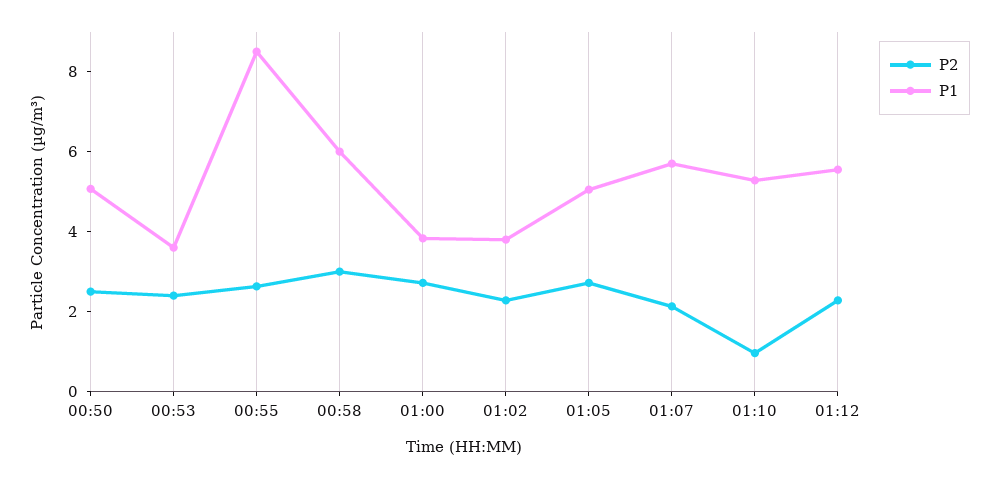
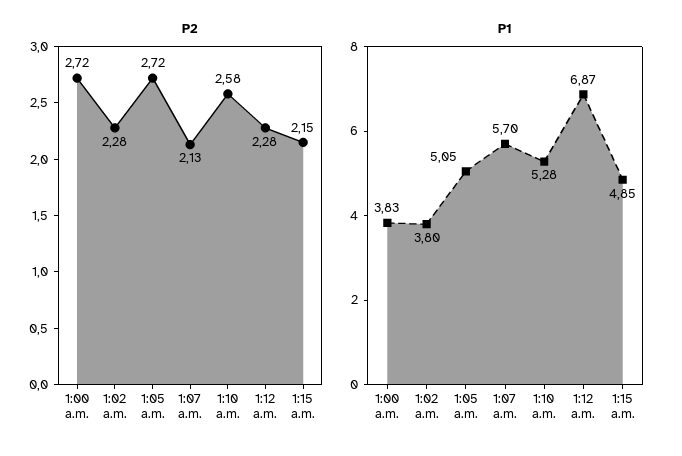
P2, 00:50: 2.5 -> none
P1, 00:50: 5 -> none
P2, 00:53: 2.5 -> none
P1, 00:53: 3.5 -> none
P2, 00:55: 2.5 -> none
P1, 00:55: 8.5 -> none
P2, 00:58: 3 -> none
P1, 00:58: 6 -> none
P2, 01:10: 1 -> 2.58
P1, 01:12: 5.5 -> 6.87
P2, 1:15 a.m.: none -> 2.15
P1, 1:15 a.m.: none -> 4.85

